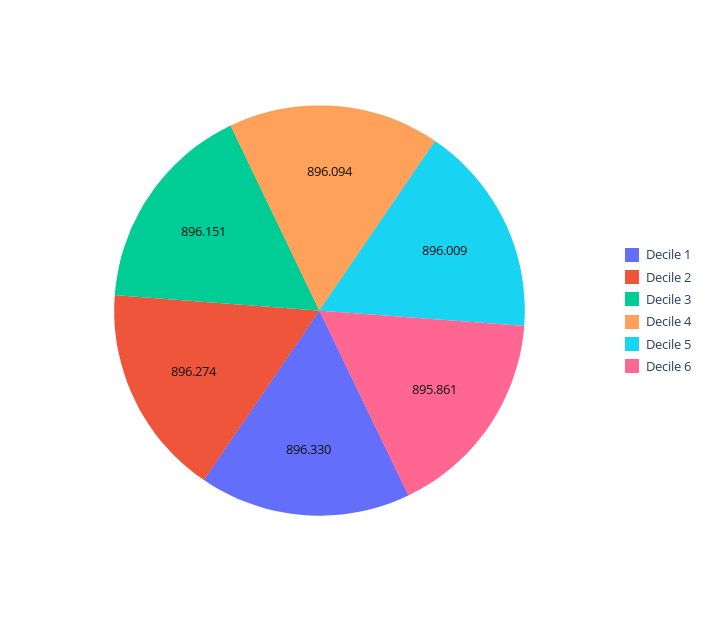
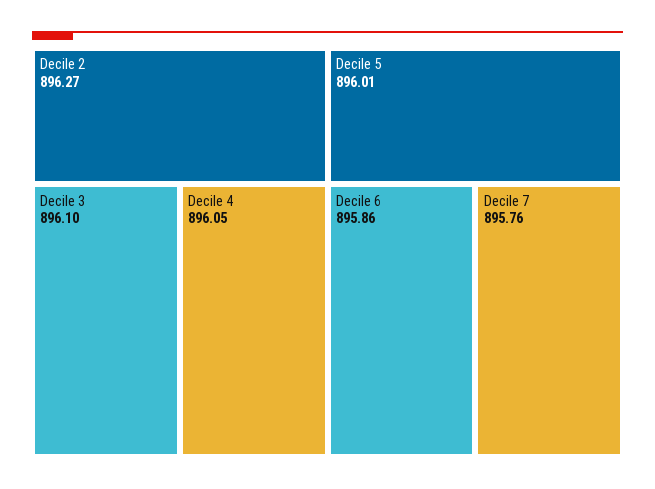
Decile 1: 896.33 -> none
Decile 3: 896.151 -> 896.1
Decile 4: 896.094 -> 896.05
Decile 7: none -> 895.76

